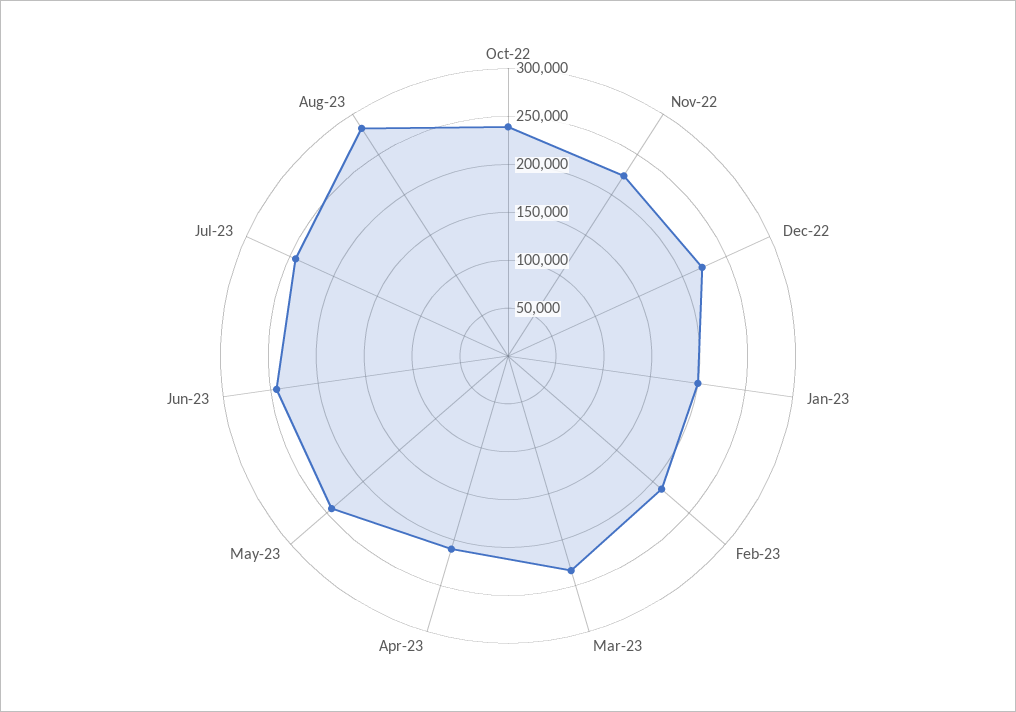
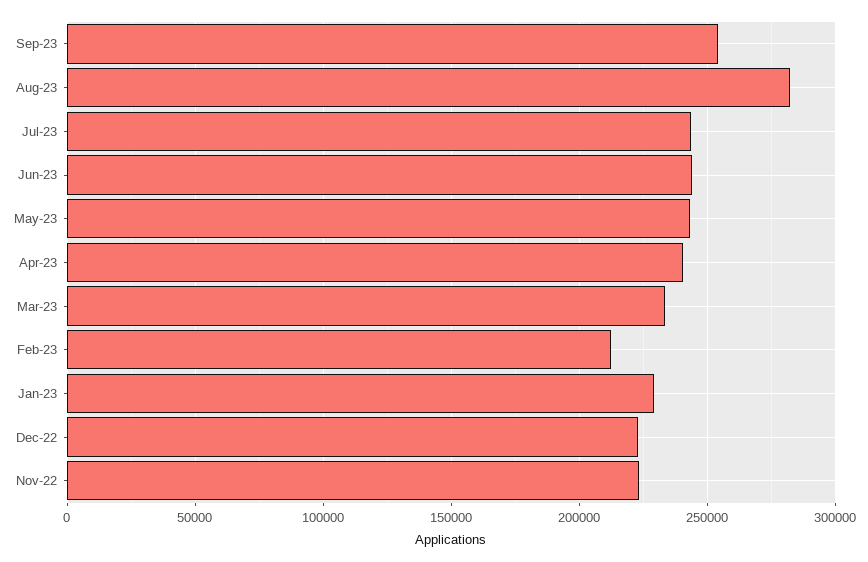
Oct-22: 240000 -> none
Jan-23: 200000 -> 230000
Apr-23: 210000 -> 240000
Sep-23: none -> 255000

